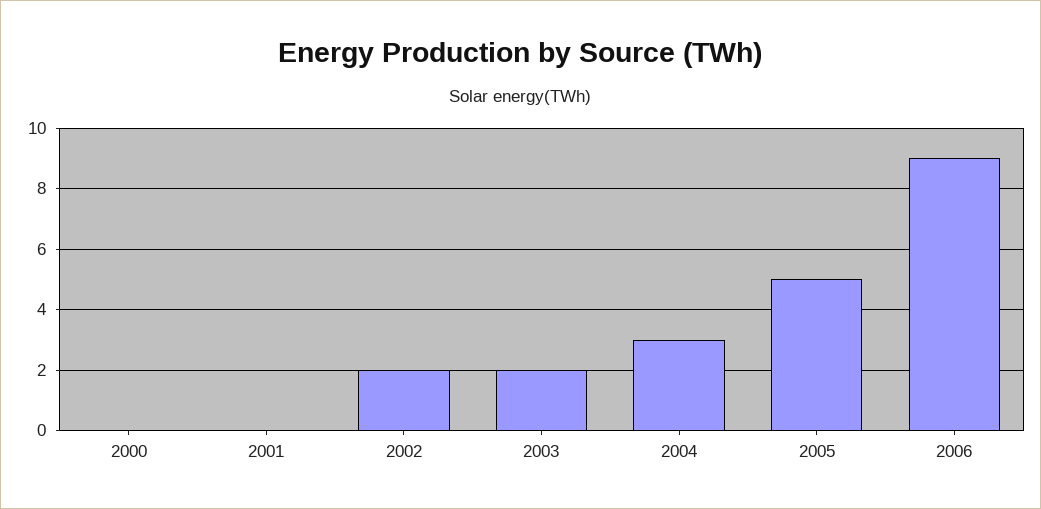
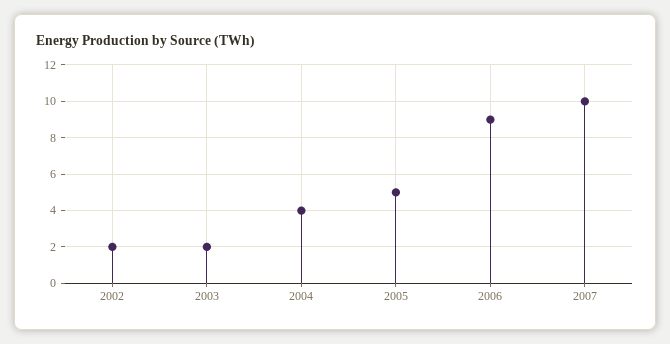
2000: 0 -> none
2001: 0 -> none
2004: 3 -> 4
2007: none -> 10

